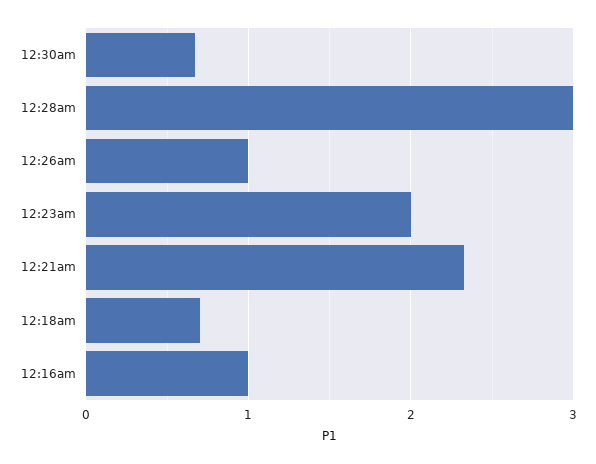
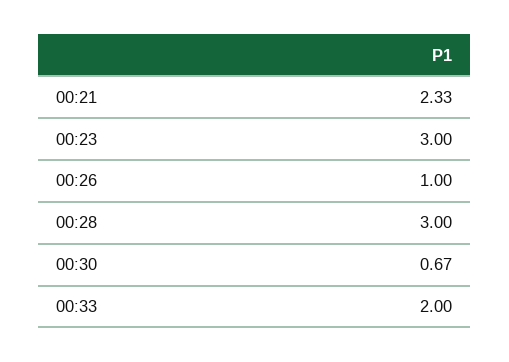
12:23am: 2 -> 3
12:18am: 0.7 -> none
12:16am: 1 -> none
00:33: none -> 2

